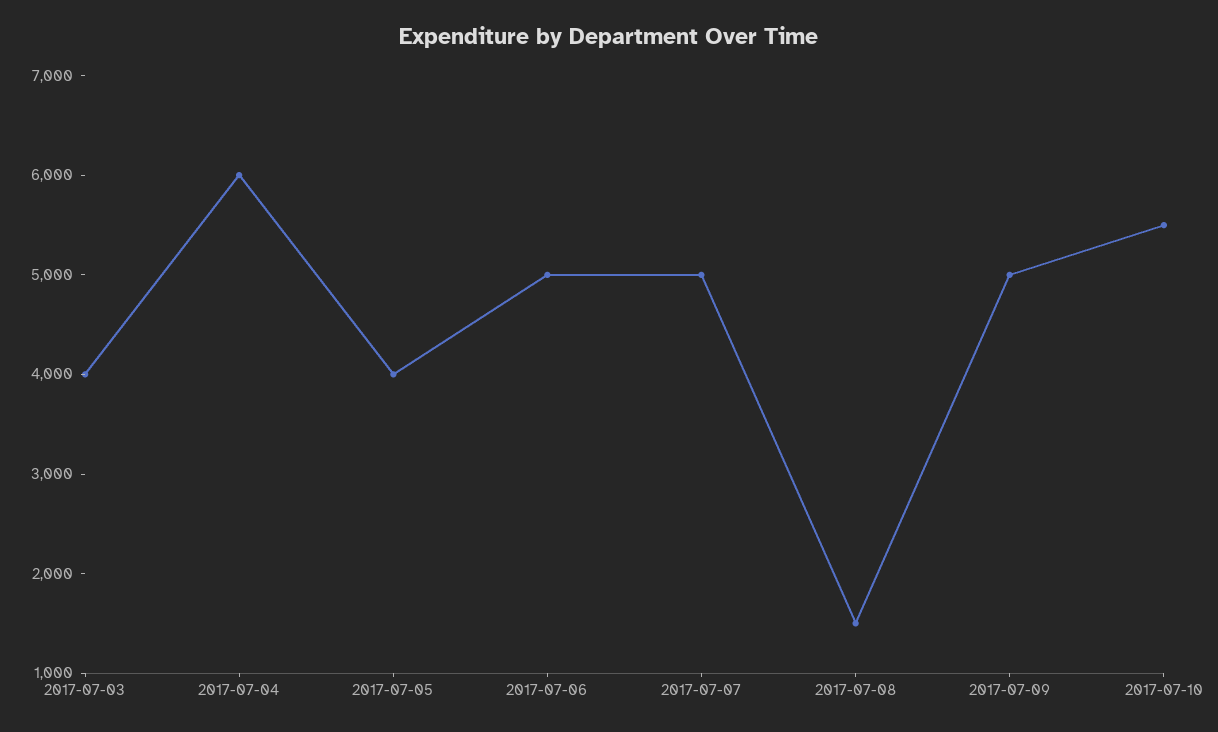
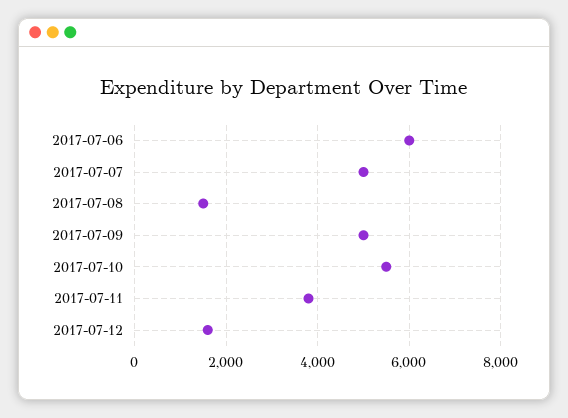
2017-07-03: 4000 -> none
2017-07-04: 6000 -> none
2017-07-05: 4000 -> none
2017-07-06: 5000 -> 6000
2017-07-11: none -> 3800
2017-07-12: none -> 1600

